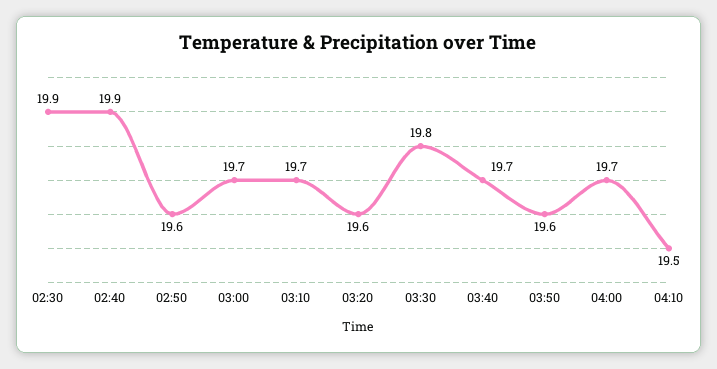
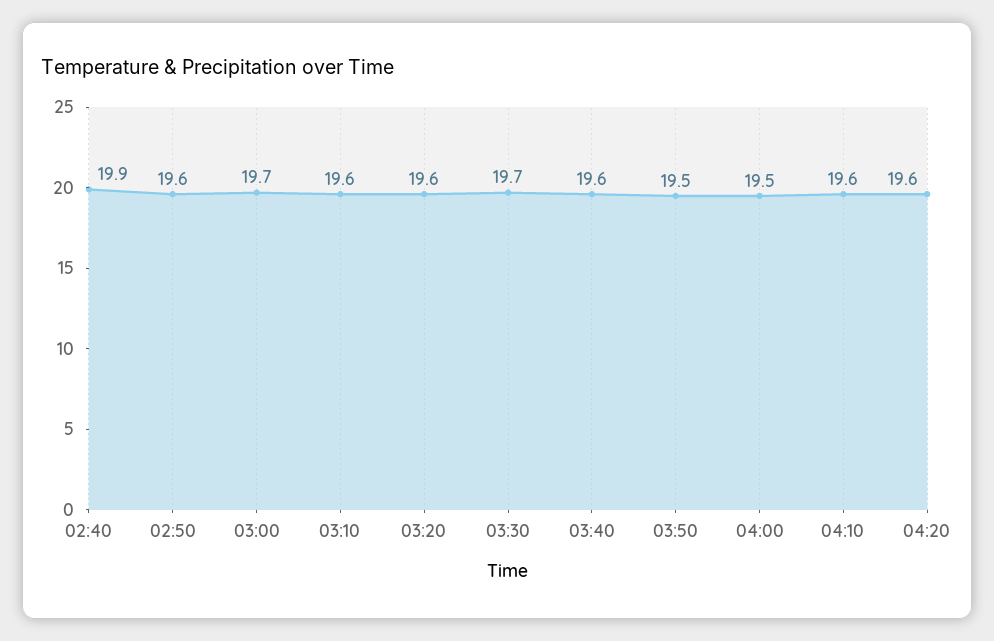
02:30: 19.9 -> none
03:10: 19.7 -> 19.6
03:30: 19.8 -> 19.7
03:40: 19.7 -> 19.6
03:50: 19.6 -> 19.5
04:00: 19.7 -> 19.5
04:10: 19.5 -> 19.6
04:20: none -> 19.6

